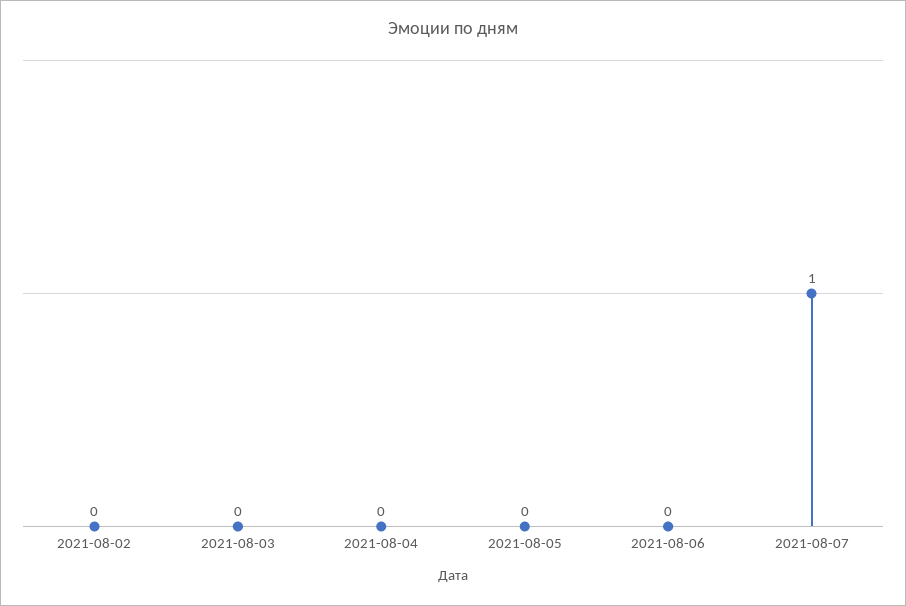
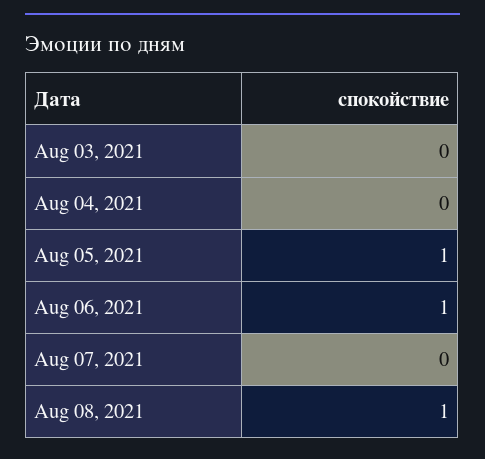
2021-08-02: 0 -> none
2021-08-05: 0 -> 1
2021-08-06: 0 -> 1
2021-08-07: 1 -> 0
Aug 08, 2021: none -> 1

